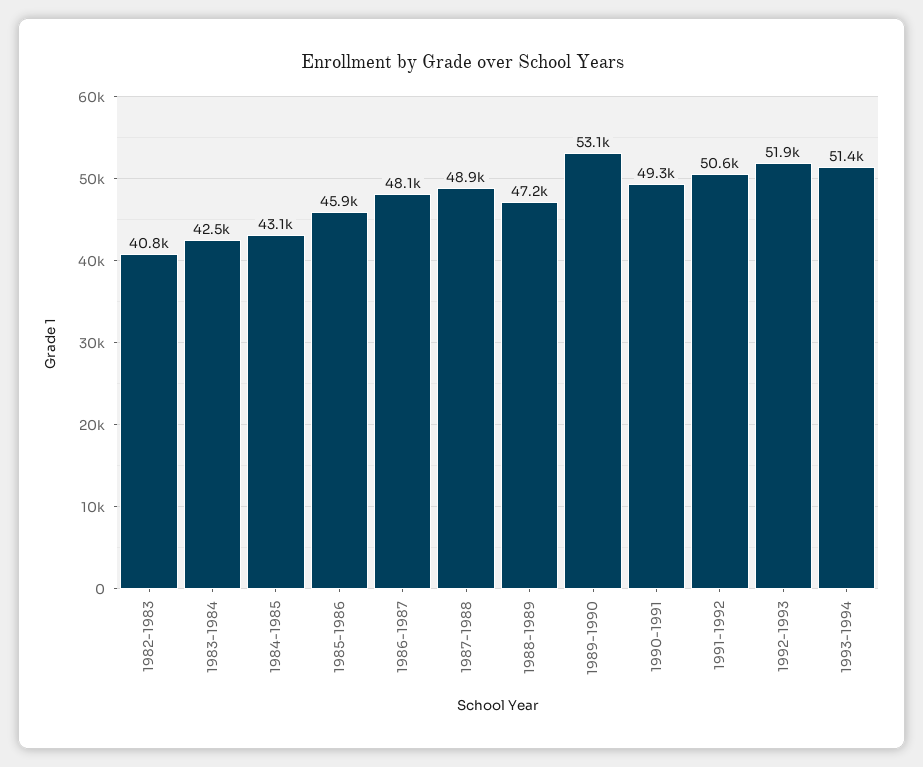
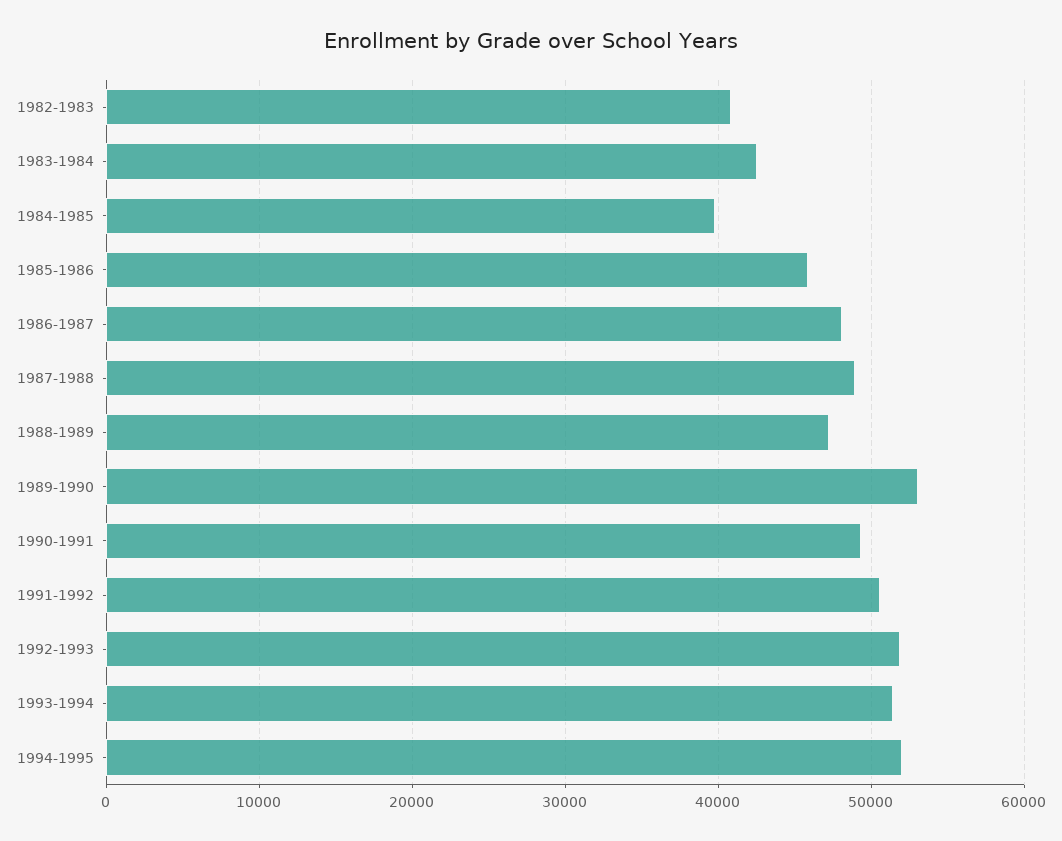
1984-1985: 43100 -> 40000
1994-1995: none -> 52000

